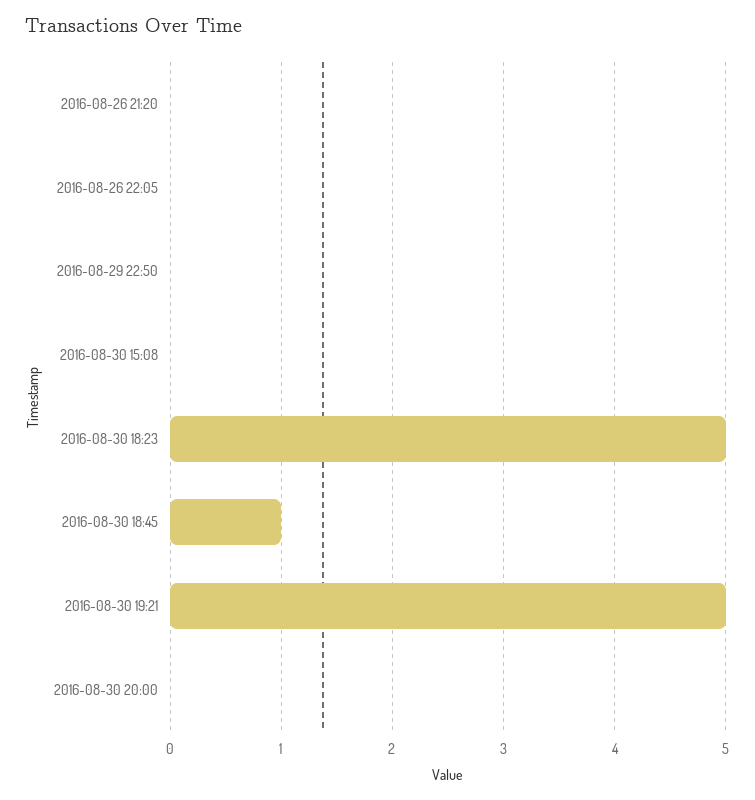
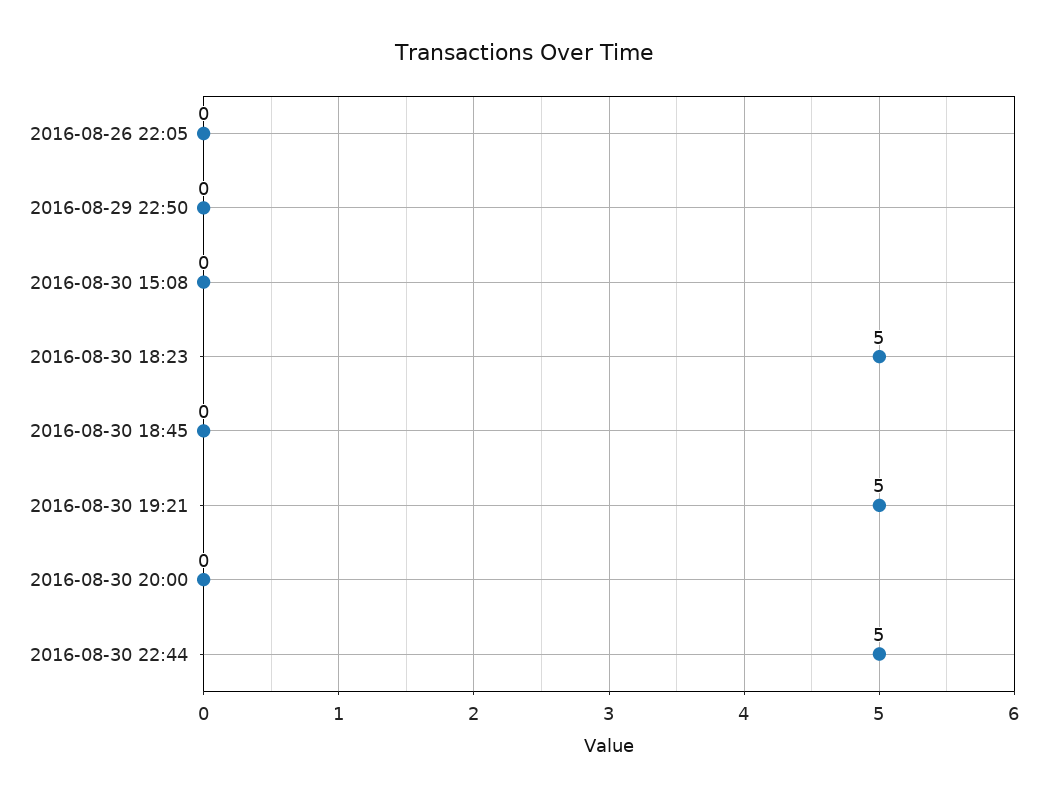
2016-08-26 21:20: 0 -> none
2016-08-30 18:45: 1 -> 0
2016-08-30 22:44: none -> 5

